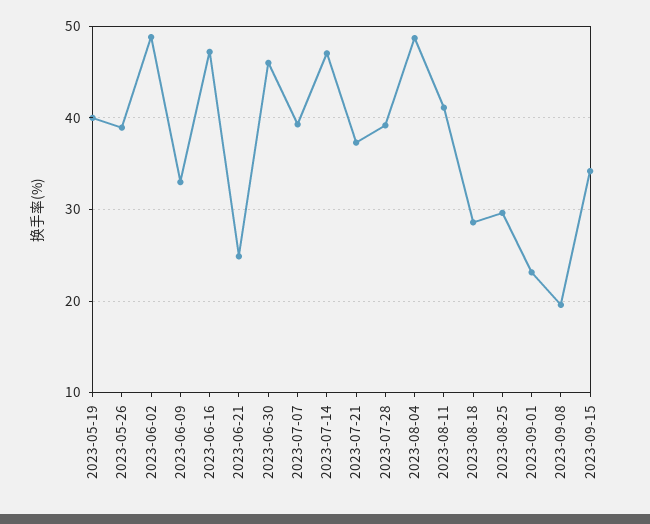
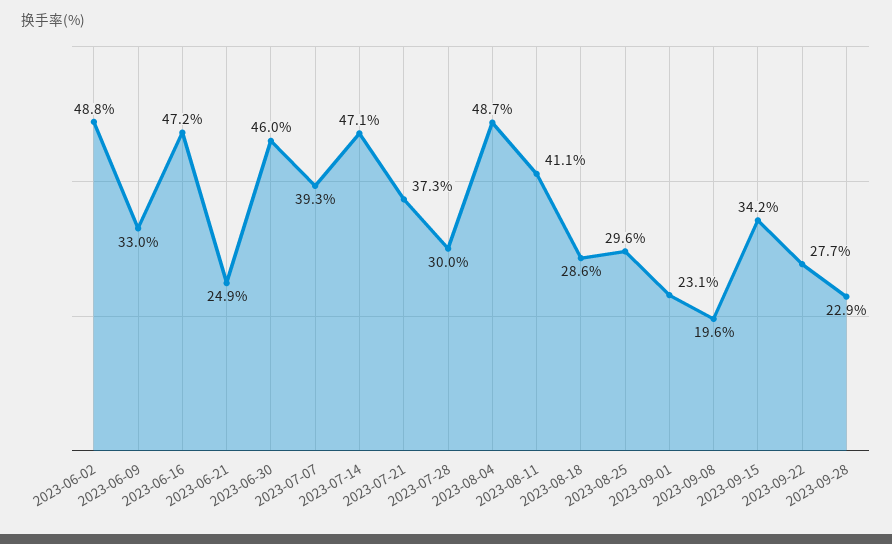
2023-05-19: 40 -> none
2023-05-26: 39 -> none
2023-07-28: 39 -> 30
2023-09-22: none -> 27.7
2023-09-28: none -> 22.9

